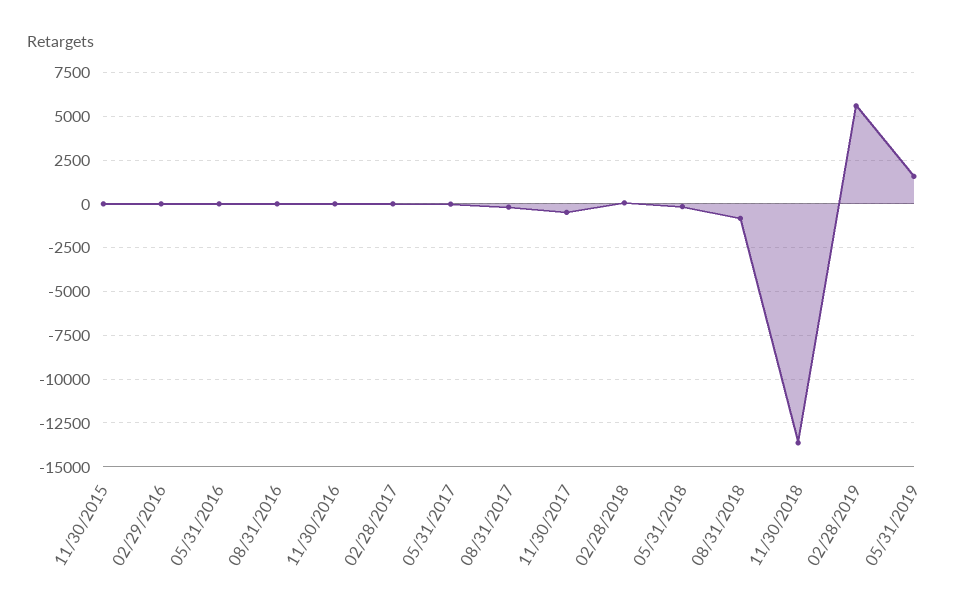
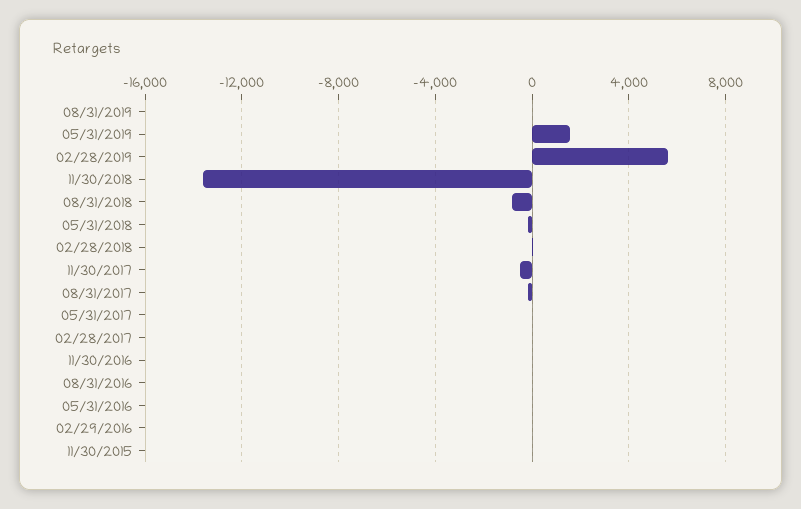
08/31/2019: none -> 0

